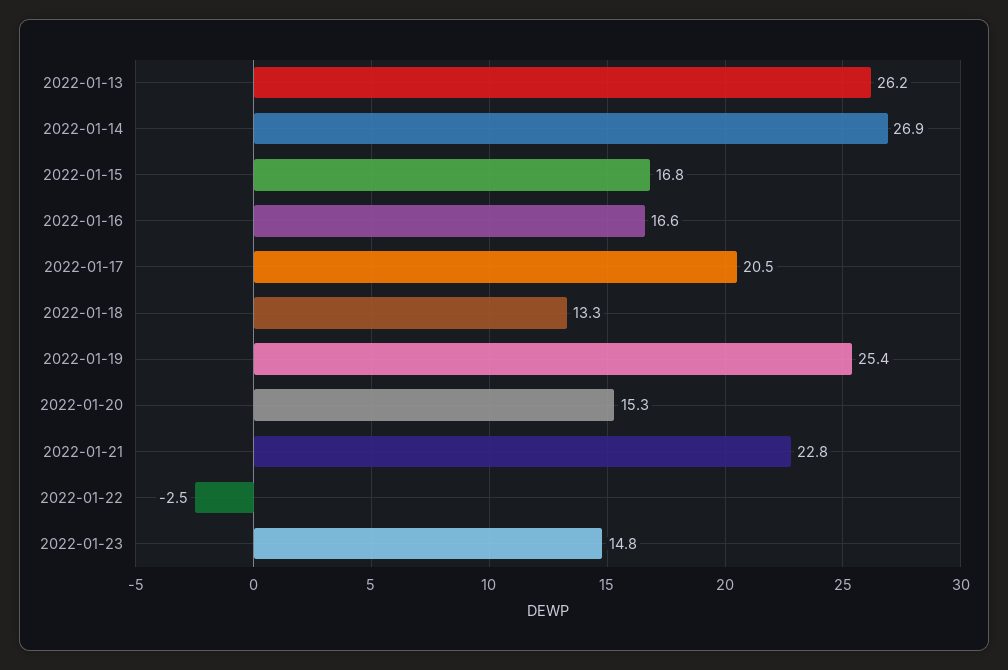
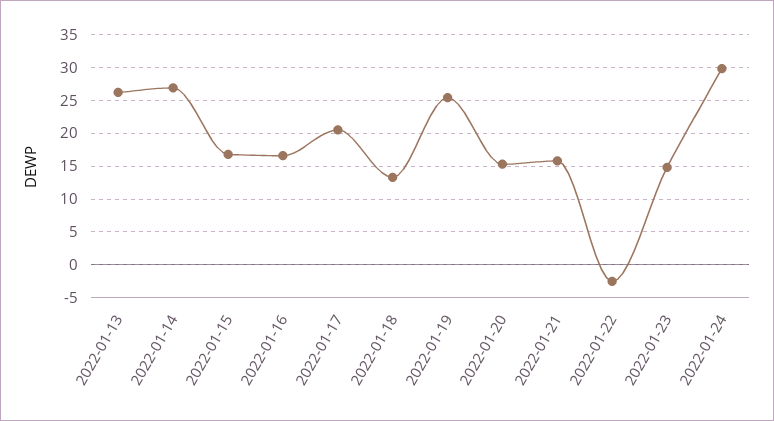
2022-01-21: 22.8 -> 16
2022-01-24: none -> 30

